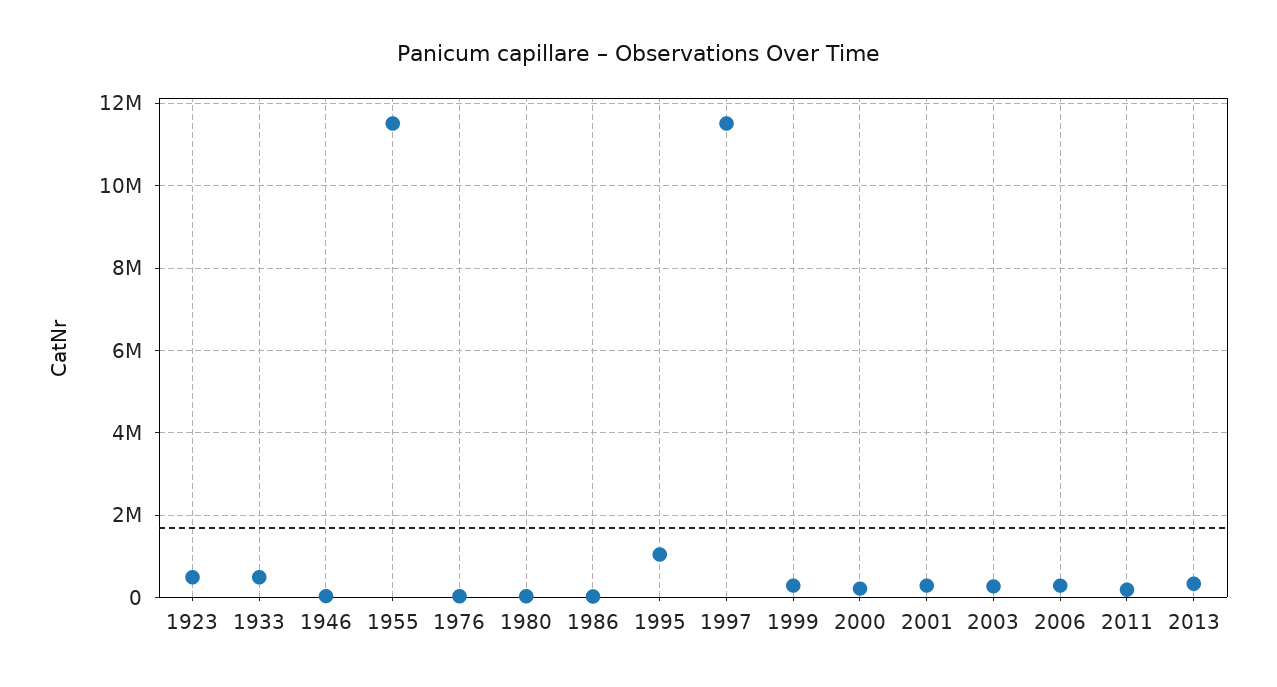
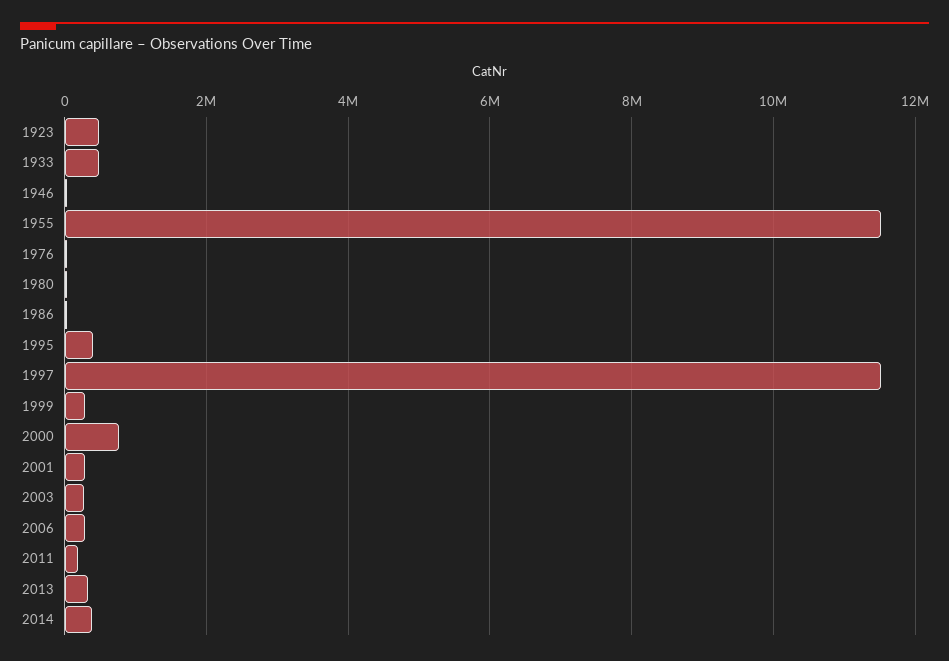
1995: 1000000 -> 400000
2000: 200000 -> 800000
2014: none -> 400000

